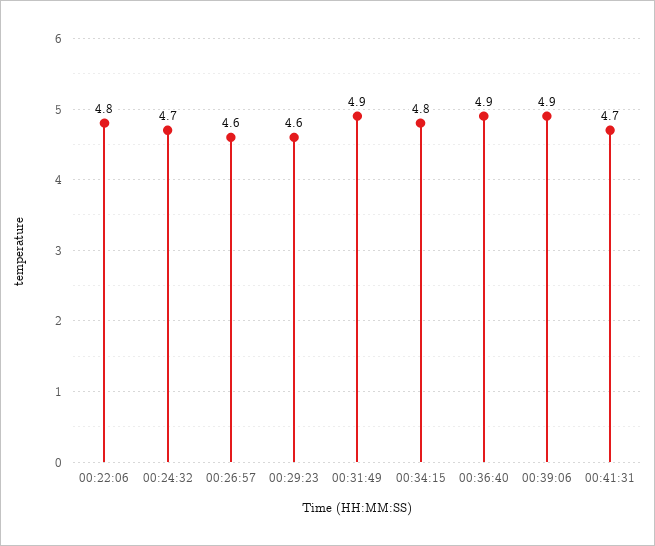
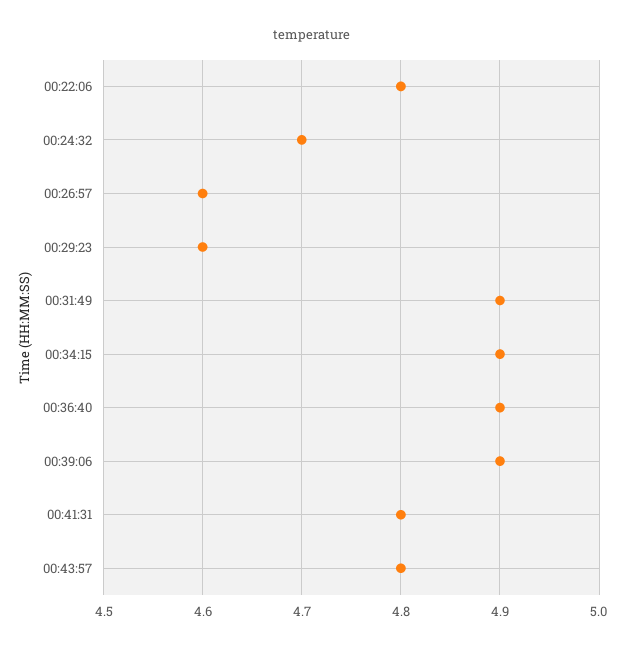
00:34:15: 4.8 -> 4.9
00:41:31: 4.7 -> 4.8
00:43:57: none -> 4.8

